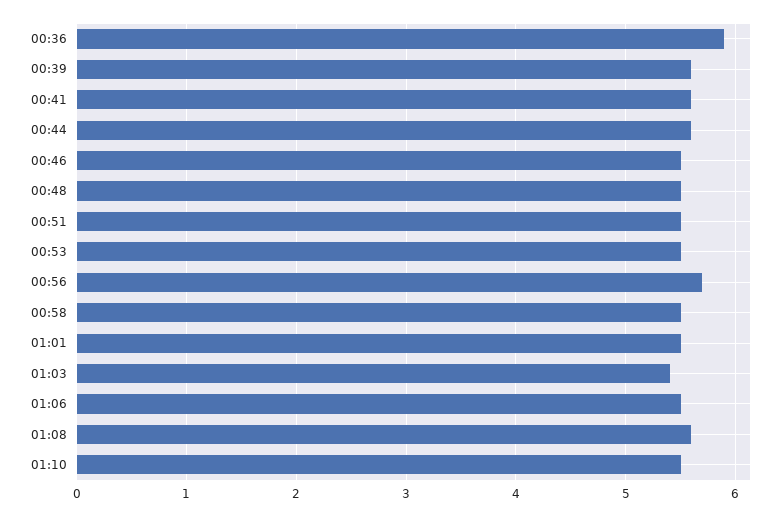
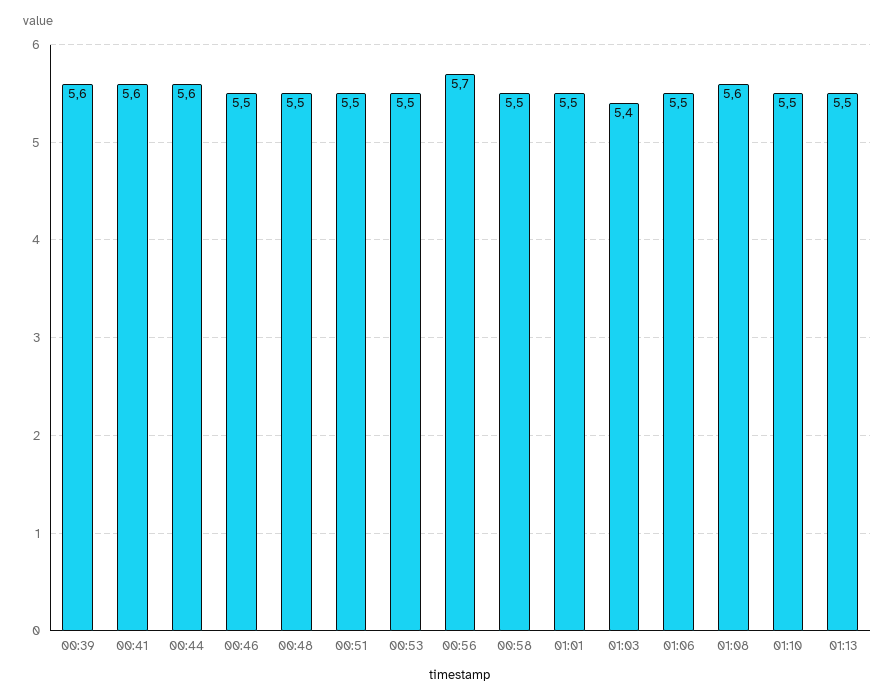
00:36: 5.9 -> none
01:13: none -> 5.5

